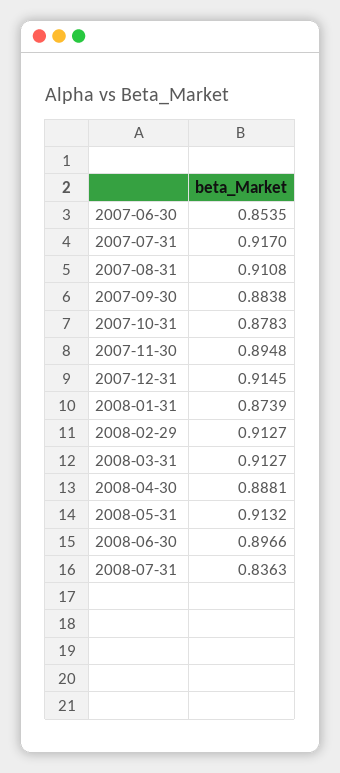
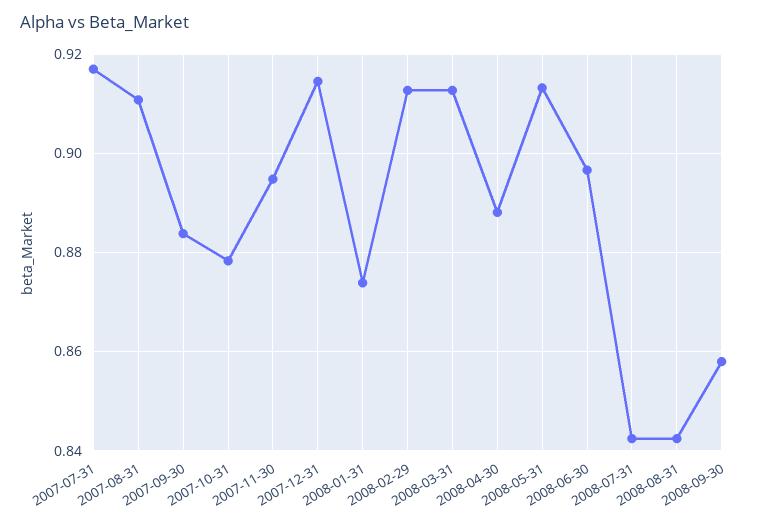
2007-06-30: 0.8535 -> none
2008-07-31: 0.8363 -> 0.842
2008-08-31: none -> 0.842
2008-09-30: none -> 0.858

